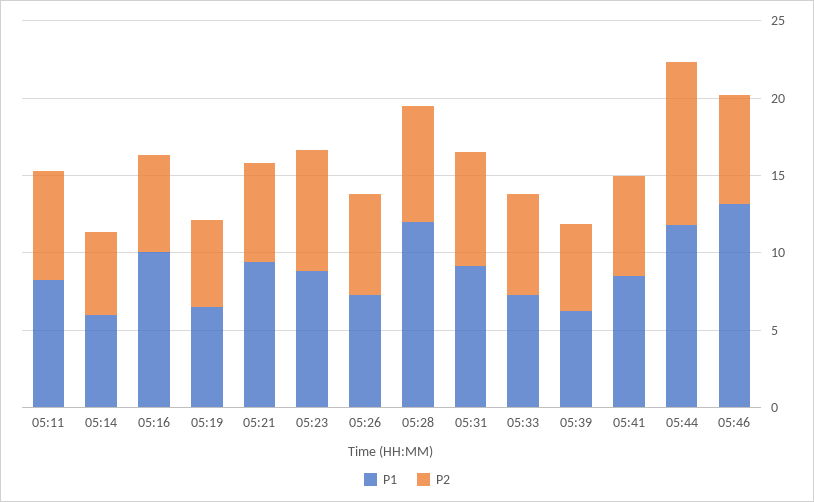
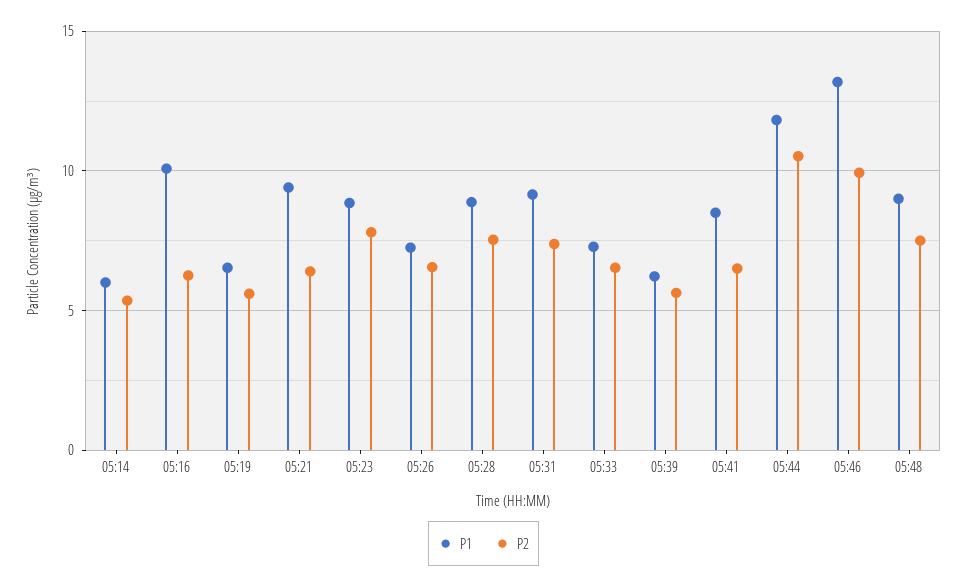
P1, 05:11: 8 -> none
P2, 05:11: 7 -> none
P1, 05:28: 12 -> 9
P2, 05:46: 7 -> 10
P1, 05:48: none -> 9
P2, 05:48: none -> 7.5

